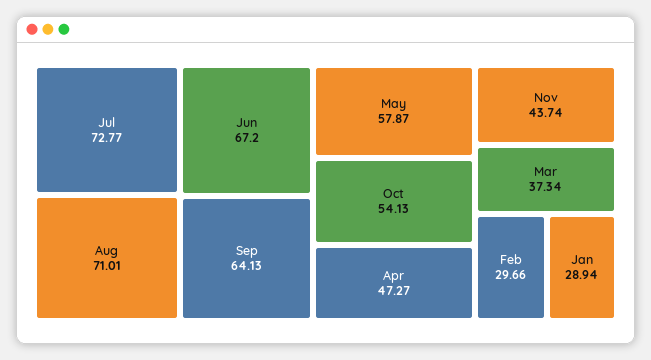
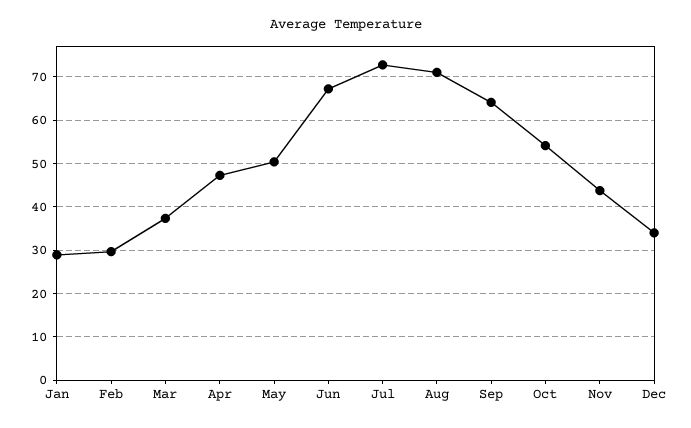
May: 57.87 -> 50
Dec: none -> 34

